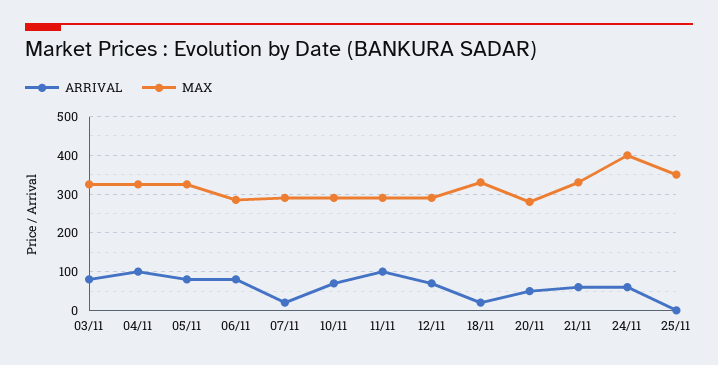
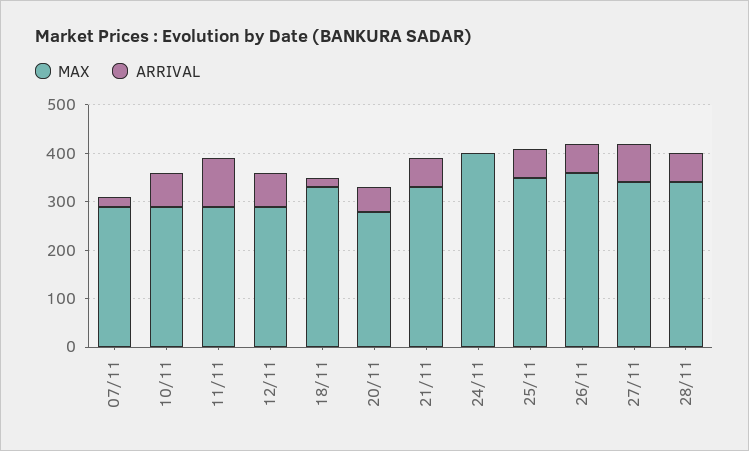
ARRIVAL, 03/11: 80 -> none
MAX, 03/11: 320 -> none
ARRIVAL, 04/11: 100 -> none
MAX, 04/11: 320 -> none
ARRIVAL, 05/11: 80 -> none
MAX, 05/11: 320 -> none
ARRIVAL, 06/11: 80 -> none
MAX, 06/11: 280 -> none
ARRIVAL, 24/11: 60 -> 0
ARRIVAL, 25/11: 0 -> 60
MAX, 26/11: none -> 360
ARRIVAL, 26/11: none -> 60
MAX, 27/11: none -> 340
ARRIVAL, 27/11: none -> 80
MAX, 28/11: none -> 340
ARRIVAL, 28/11: none -> 60

